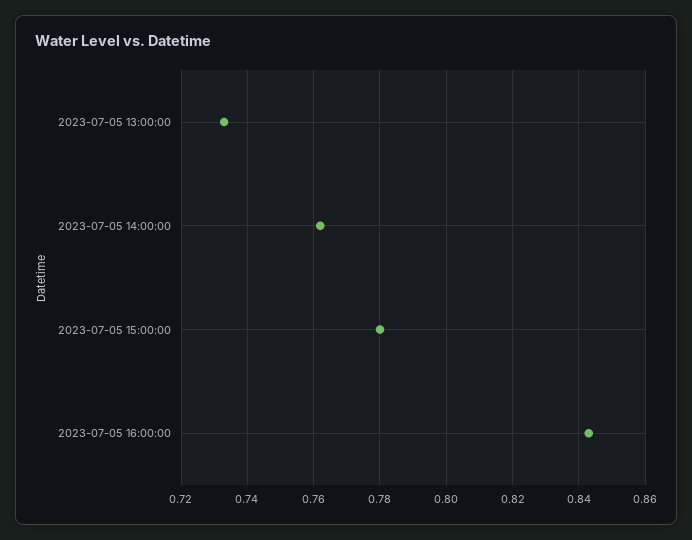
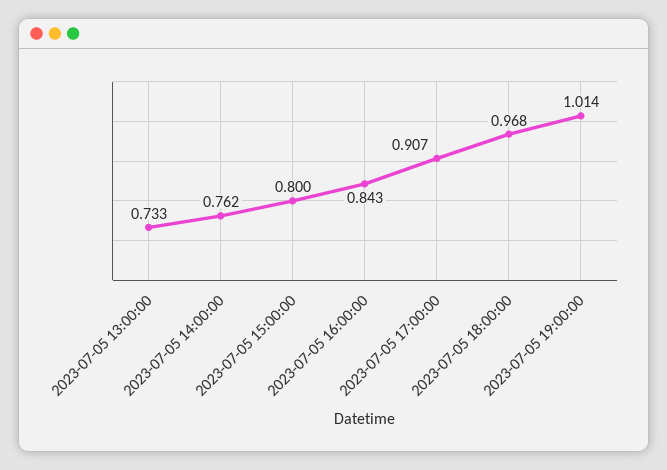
2023-07-05 15:00:00: 0.78 -> 0.8
2023-07-05 17:00:00: none -> 0.907
2023-07-05 18:00:00: none -> 0.968
2023-07-05 19:00:00: none -> 1.014

